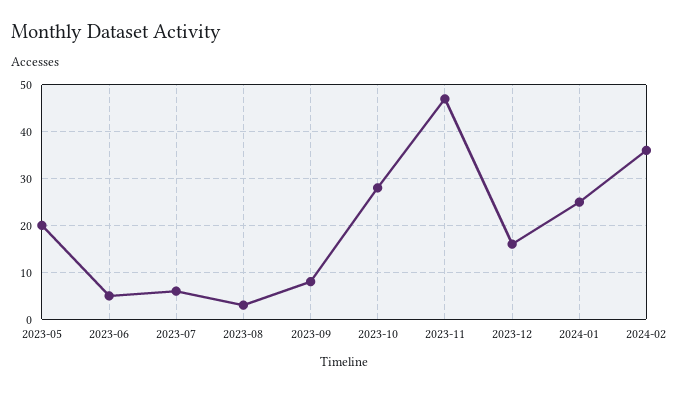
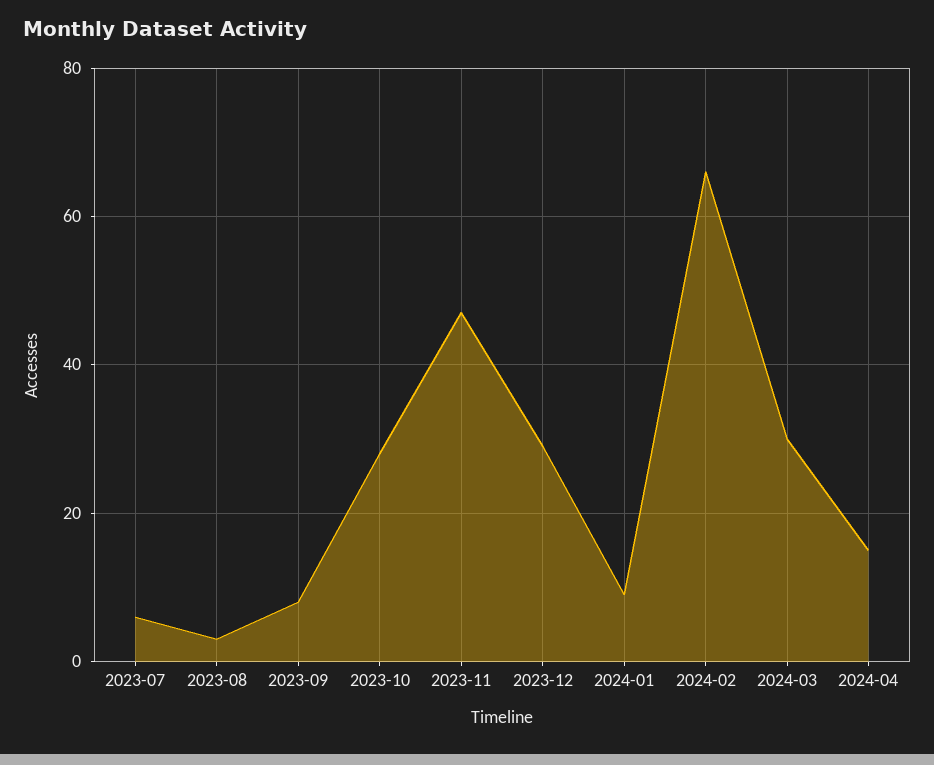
2023-05: 20 -> none
2023-06: 5 -> none
2023-12: 15 -> 30
2024-01: 25 -> 10
2024-02: 35 -> 65
2024-03: none -> 30
2024-04: none -> 15

